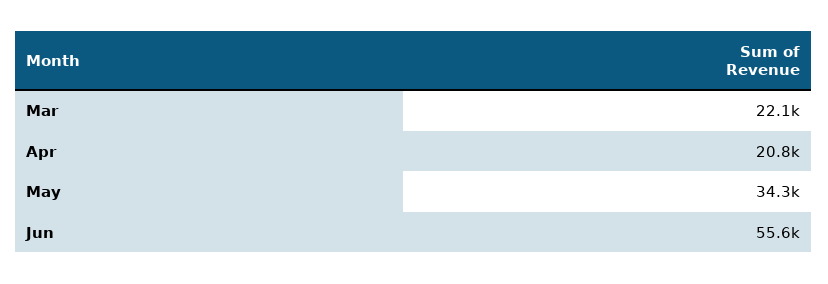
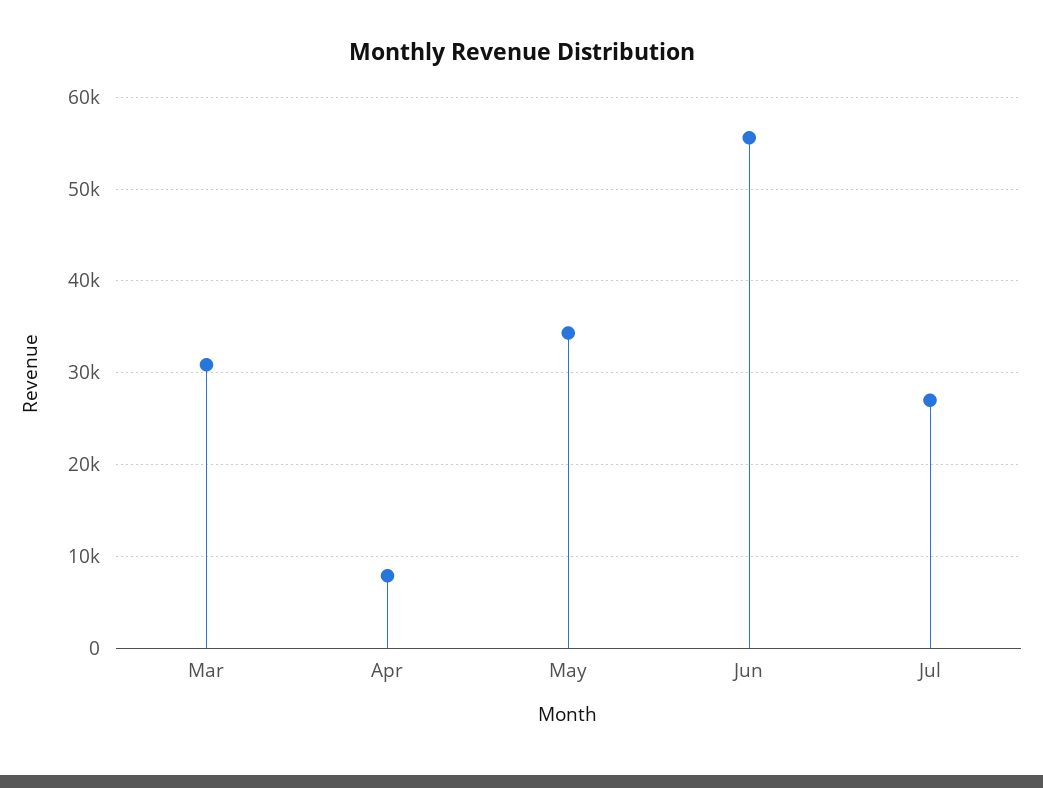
Mar: 22100 -> 31000
Apr: 20800 -> 8000
Jul: none -> 27000

